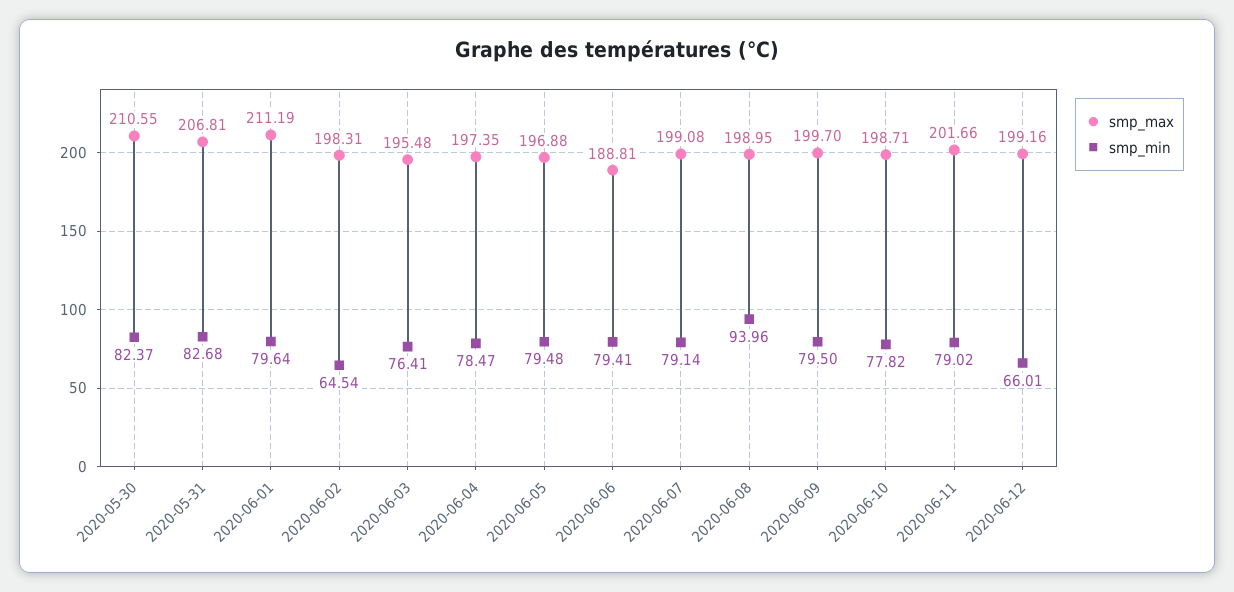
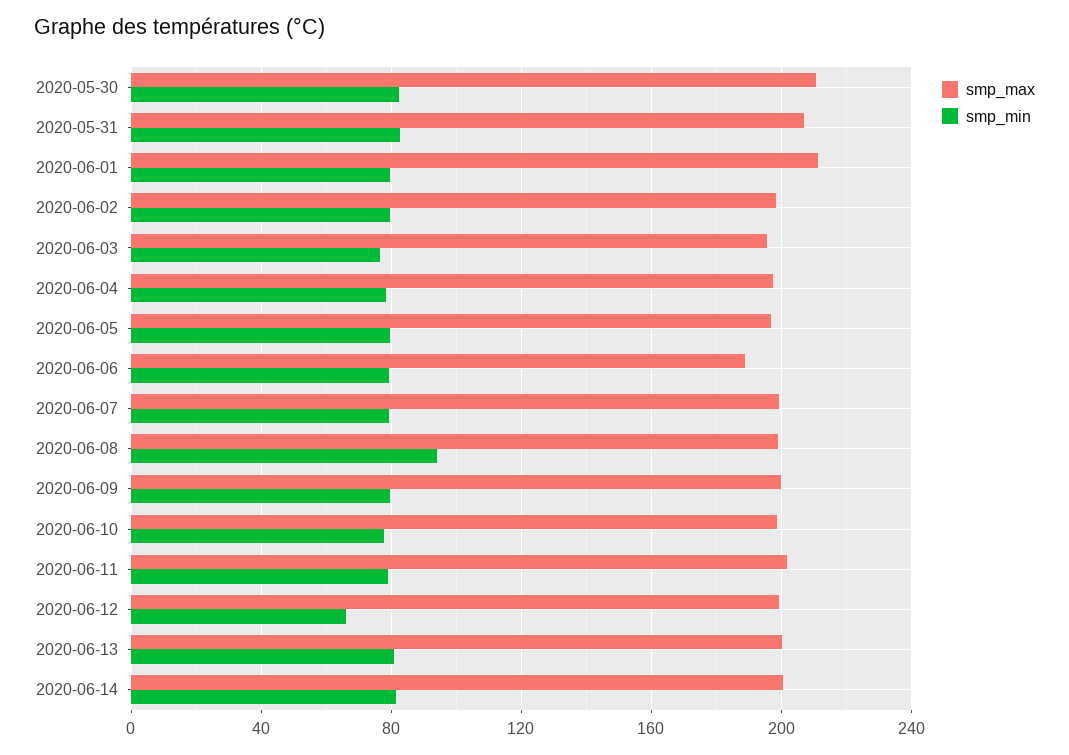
smp_min, 2020-06-02: 64.54 -> 80
smp_max, 2020-06-13: none -> 200
smp_min, 2020-06-13: none -> 80
smp_max, 2020-06-14: none -> 200
smp_min, 2020-06-14: none -> 80

